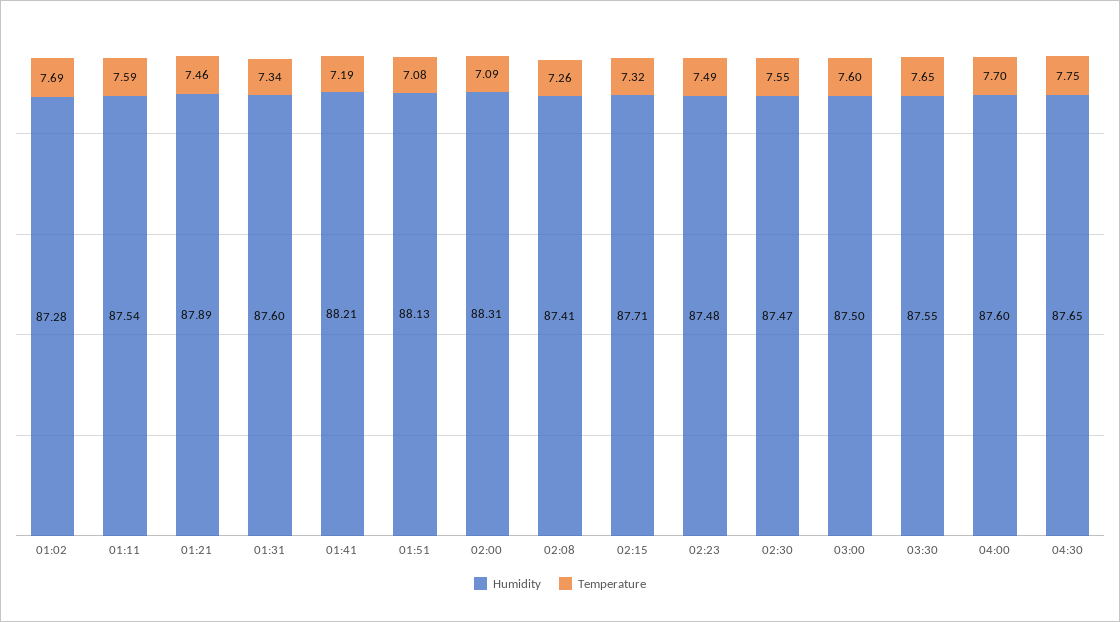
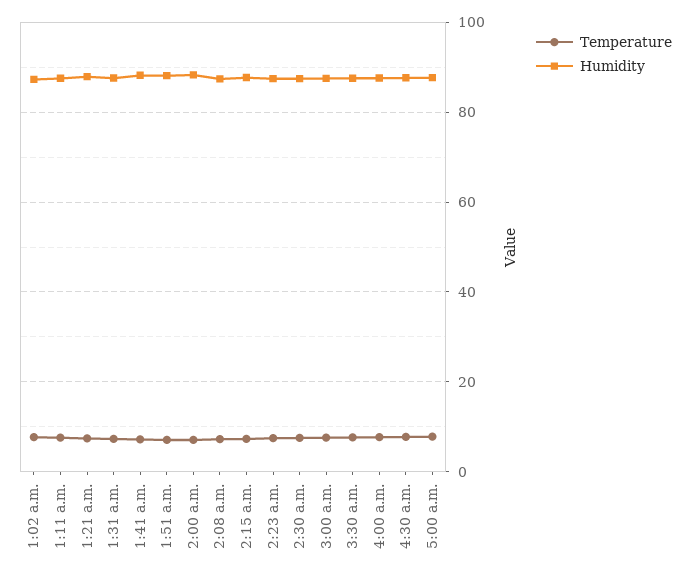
Temperature, 5:00 a.m.: none -> 8
Humidity, 5:00 a.m.: none -> 88

